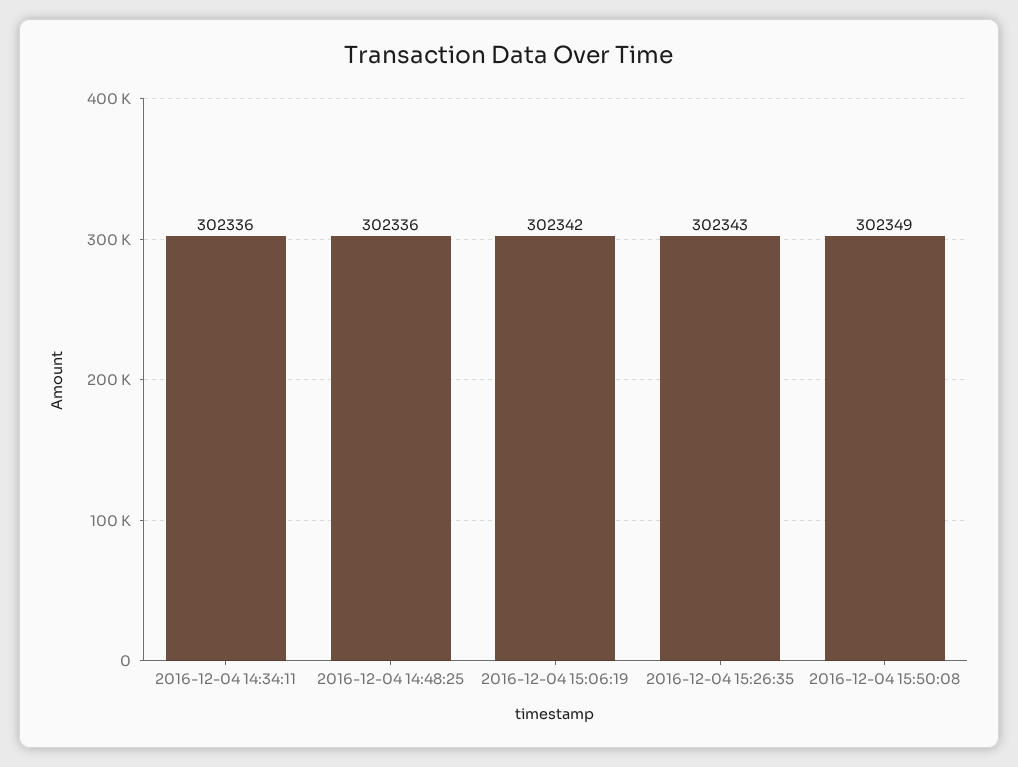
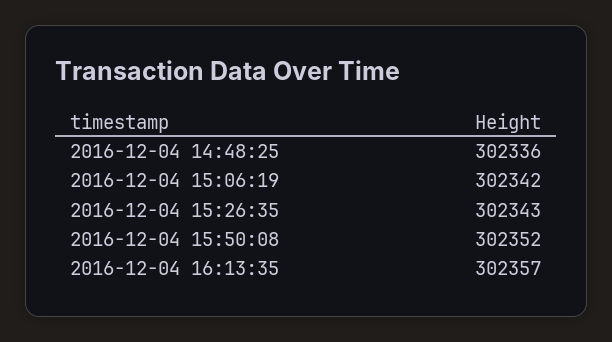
2016-12-04 14:34:11: 302336 -> none
2016-12-04 15:50:08: 302349 -> 302352
2016-12-04 16:13:35: none -> 302357

